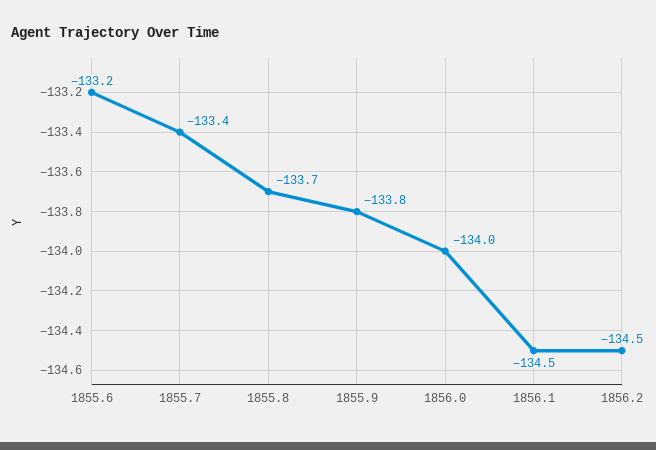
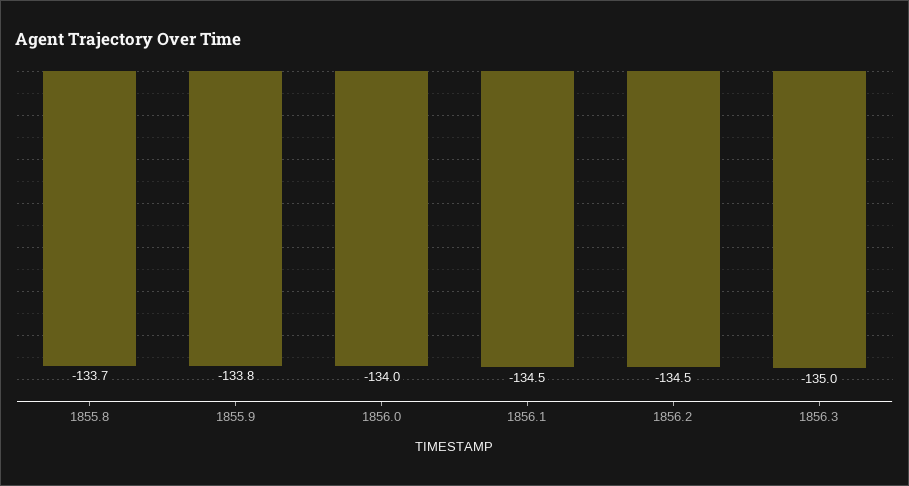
1855.6: -133.2 -> none
1855.7: -133.4 -> none
1856.3: none -> -135

